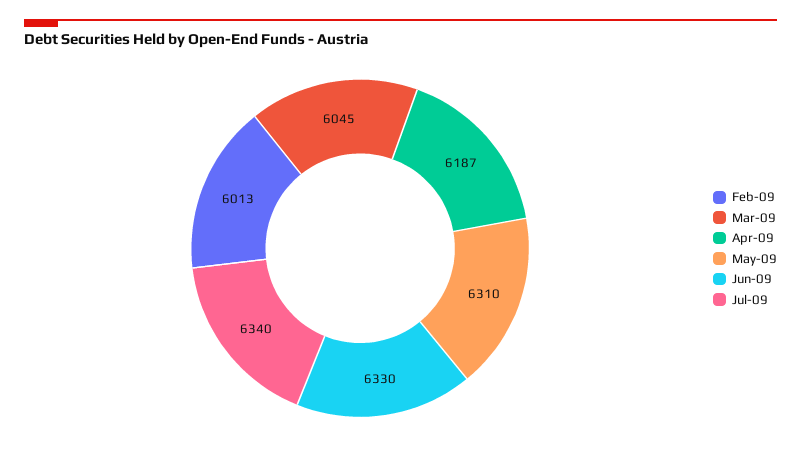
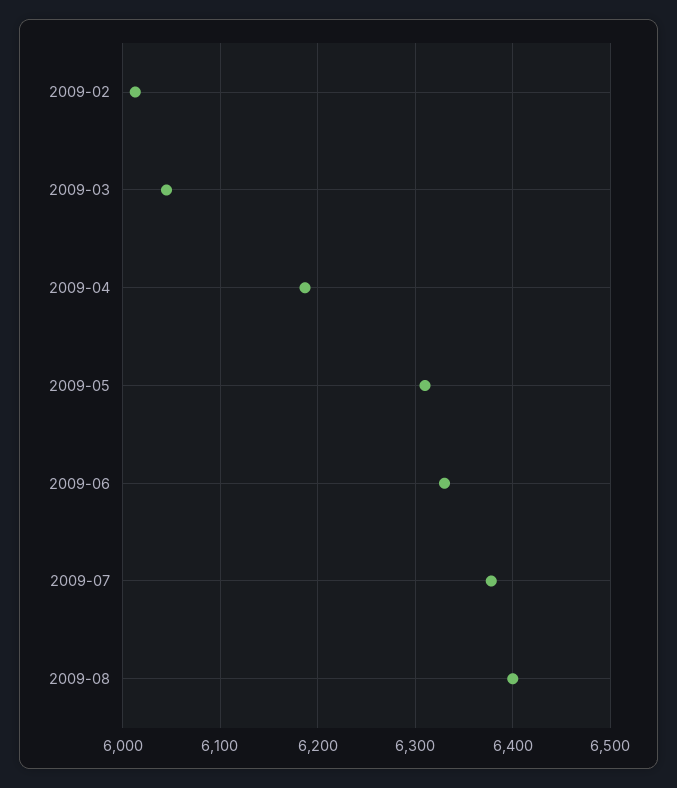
Jul-09: 6340 -> 6380
2009-08: none -> 6400

